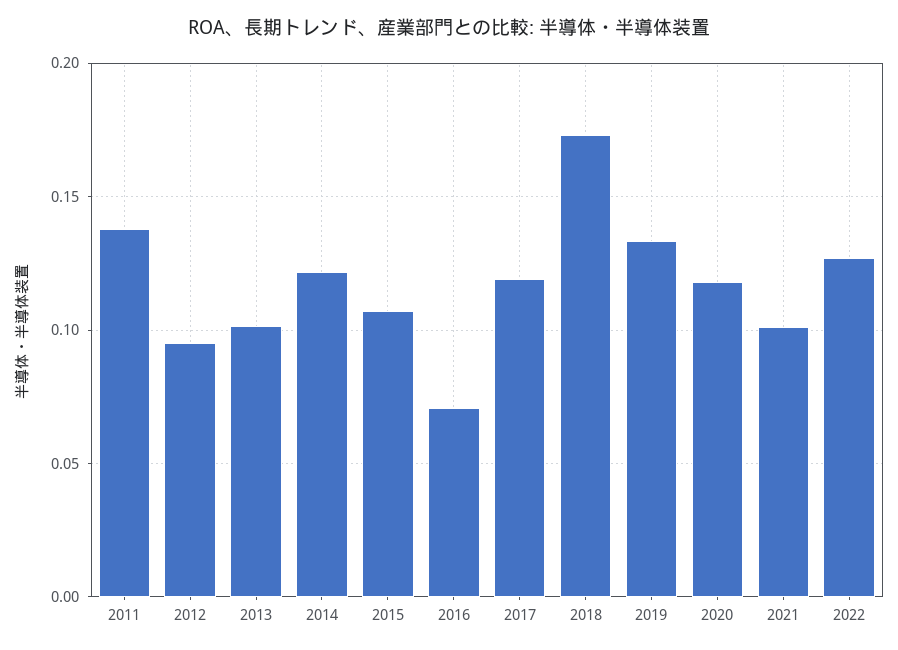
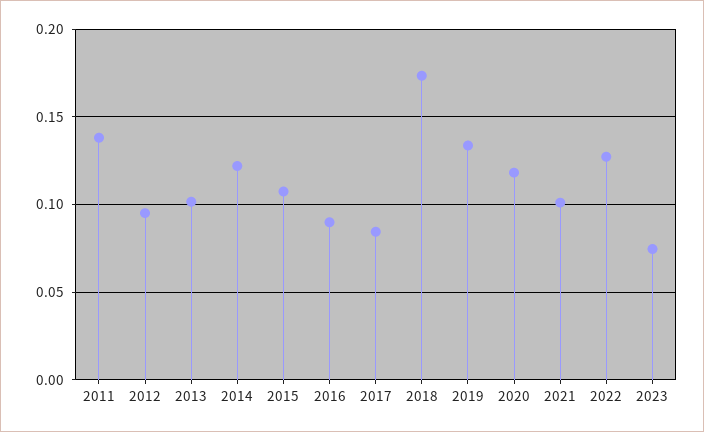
2016: 0.07 -> 0.09
2017: 0.12 -> 0.085
2023: none -> 0.075

